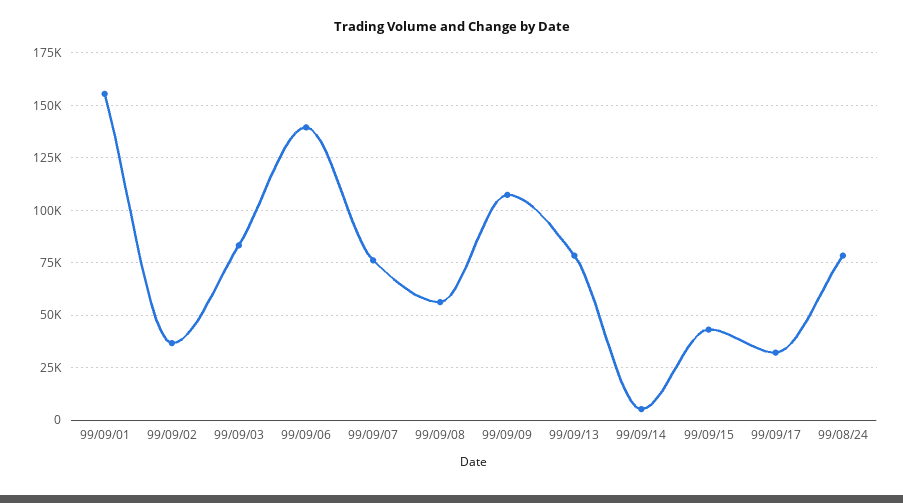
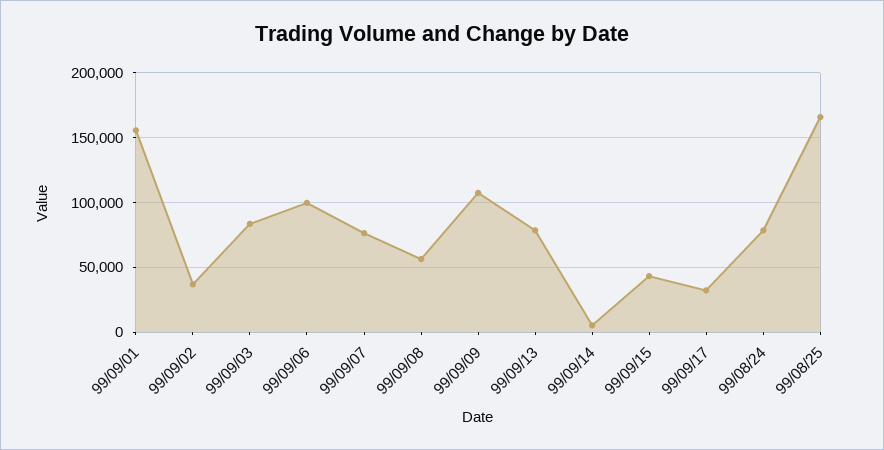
99/09/06: 140000 -> 100000
99/08/25: none -> 165000

